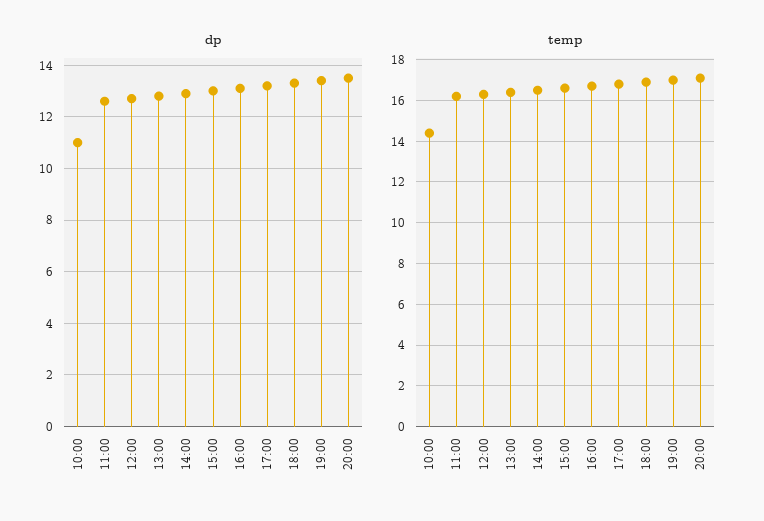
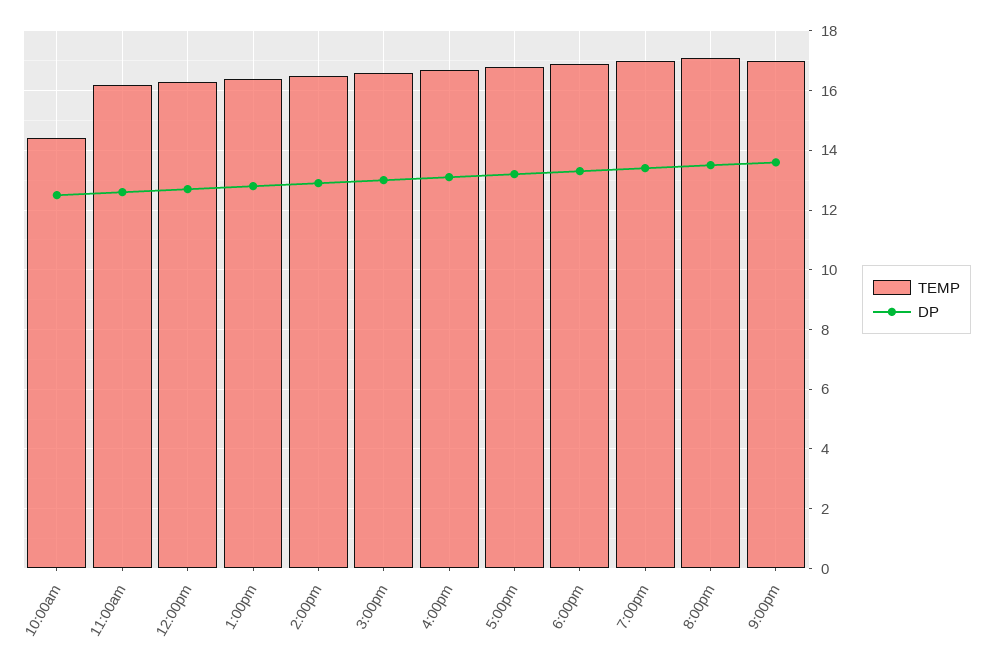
dp, 10:00: 11 -> 12.5
temp, 9:00pm: none -> 17
dp, 9:00pm: none -> 13.5

